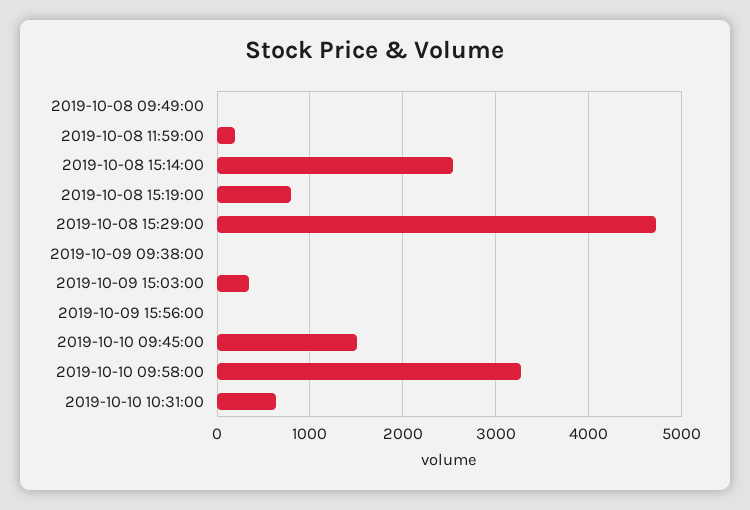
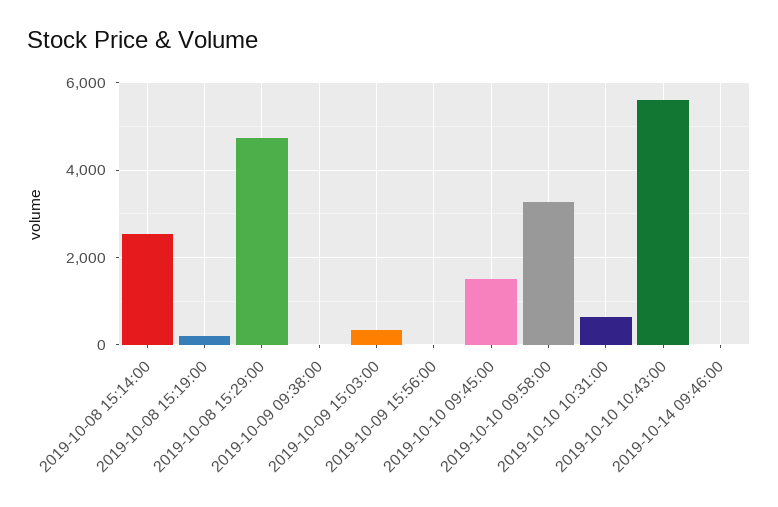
2019-10-08 09:49:00: 0 -> none
2019-10-08 11:59:00: 200 -> none
2019-10-08 15:19:00: 800 -> 200
2019-10-10 10:43:00: none -> 5600
2019-10-14 09:46:00: none -> 0

